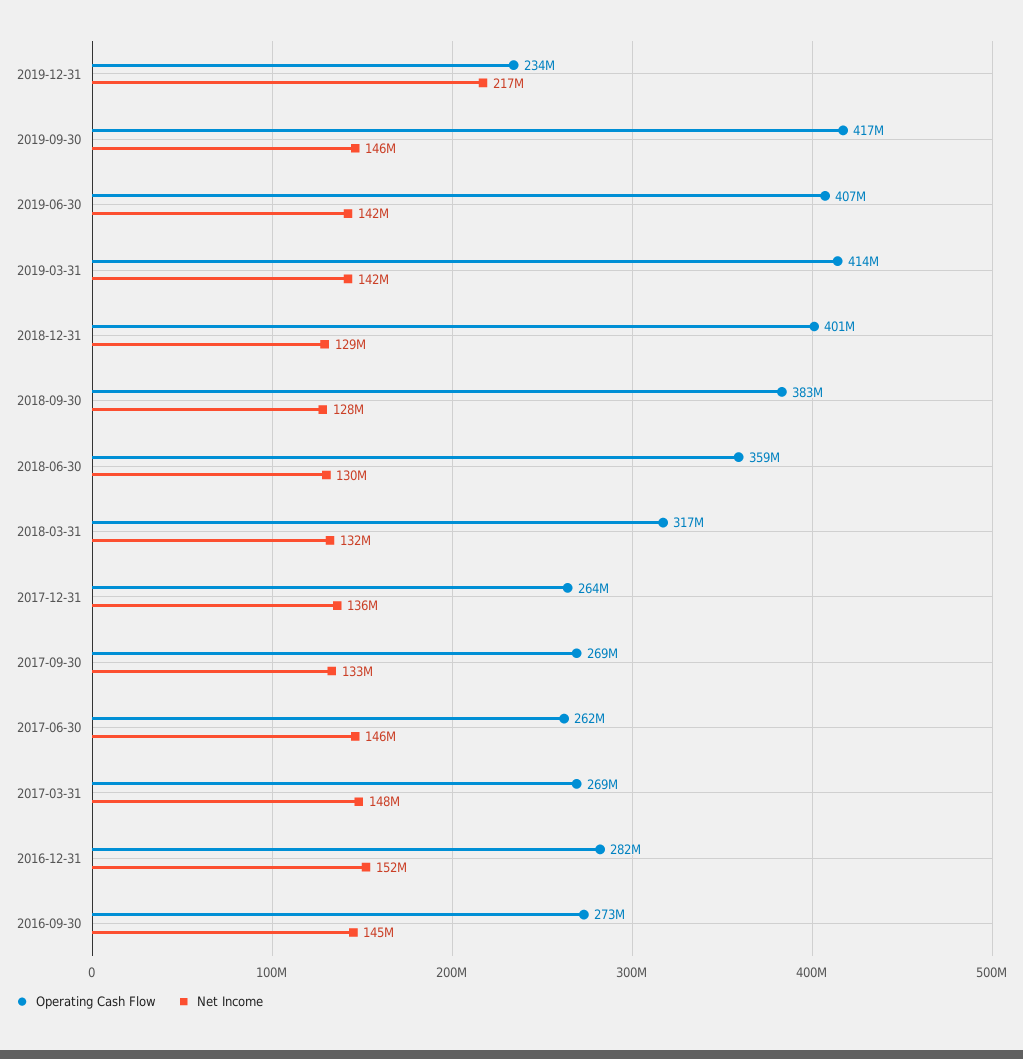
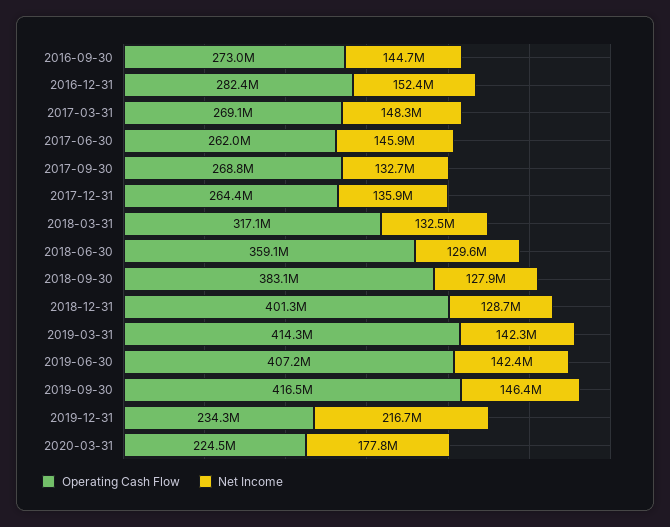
Operating Cash Flow, 2020-03-31: none -> 224500000
Net Income, 2020-03-31: none -> 177800000

